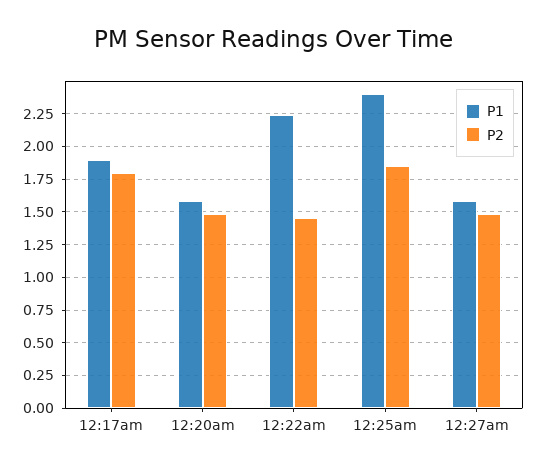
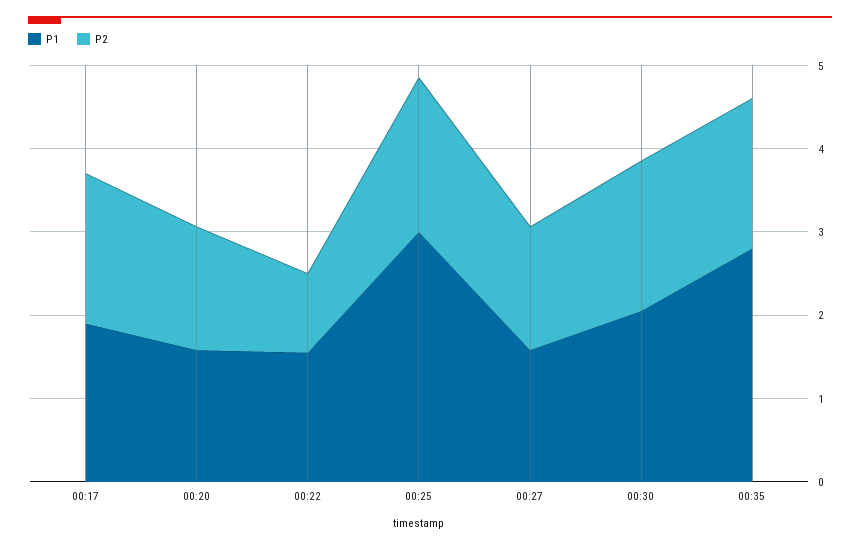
P1, 12:22am: 2.25 -> 1.6
P2, 12:22am: 1.45 -> 1
P1, 12:25am: 2.4 -> 3
P1, 00:30: none -> 2
P2, 00:30: none -> 1.8
P1, 00:35: none -> 2.8
P2, 00:35: none -> 1.8

